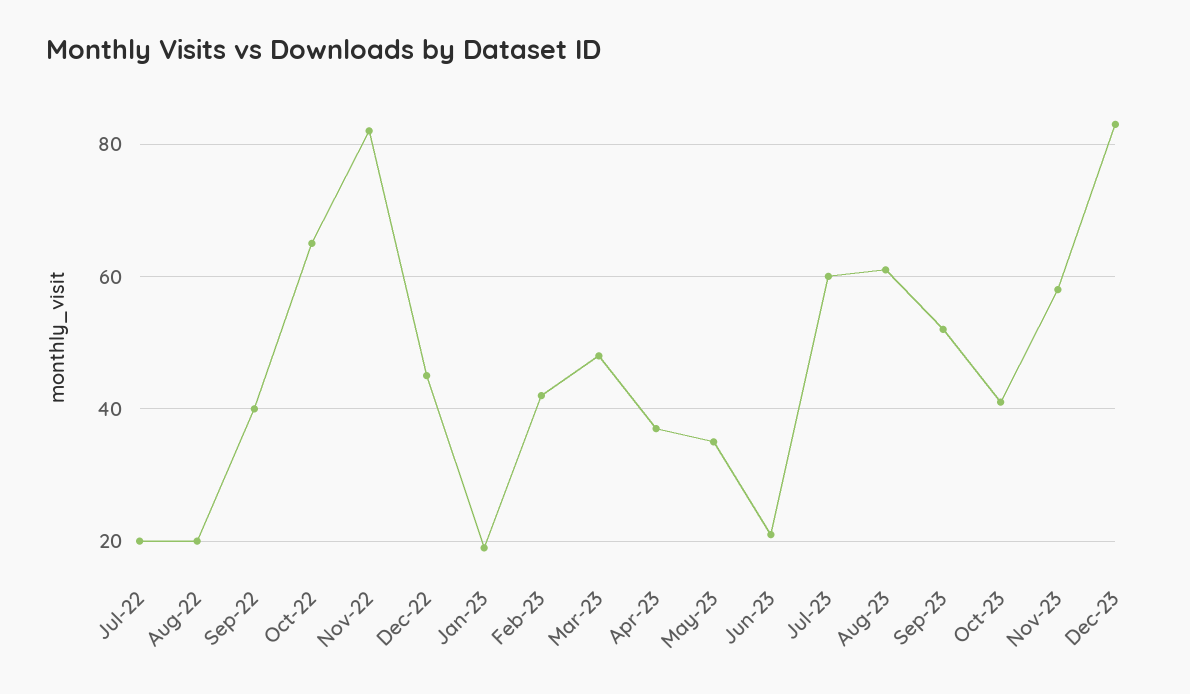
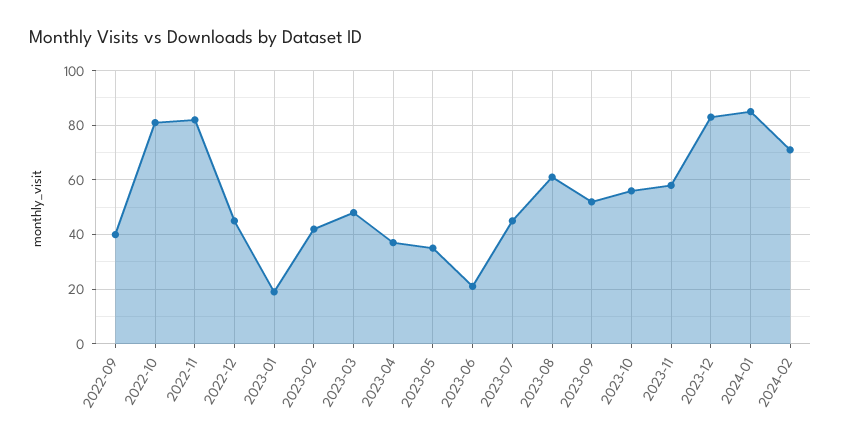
Jul-22: 20 -> none
Aug-22: 20 -> none
Oct-22: 65 -> 80
Jul-23: 60 -> 45
Oct-23: 40 -> 55
2024-01: none -> 85
2024-02: none -> 70

